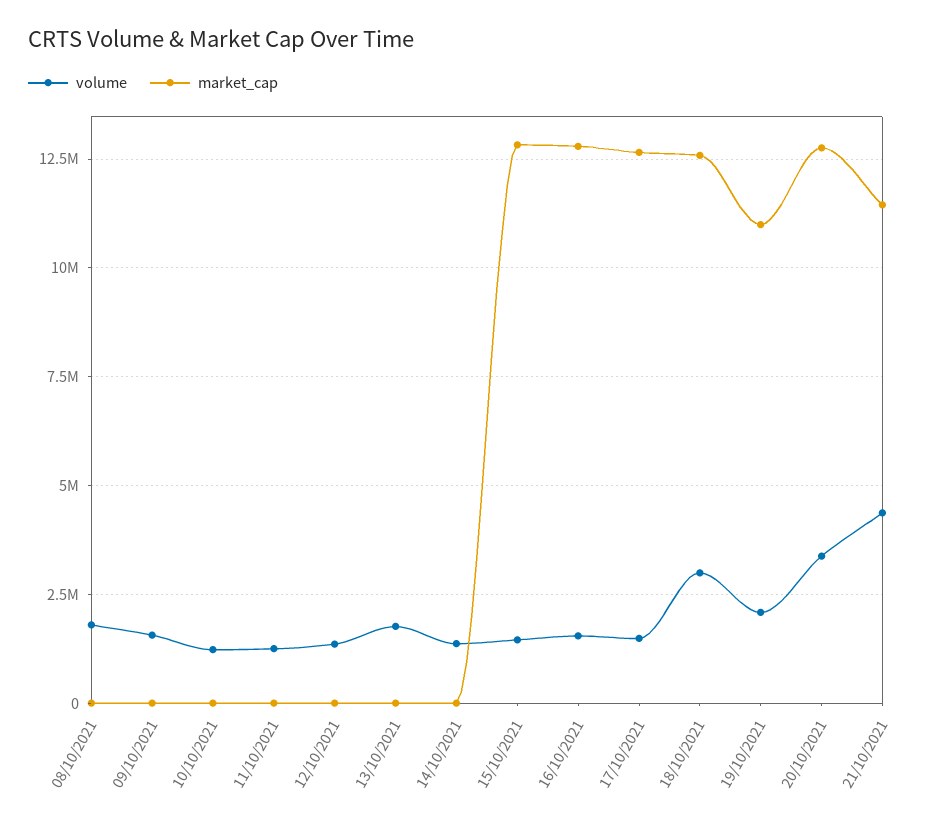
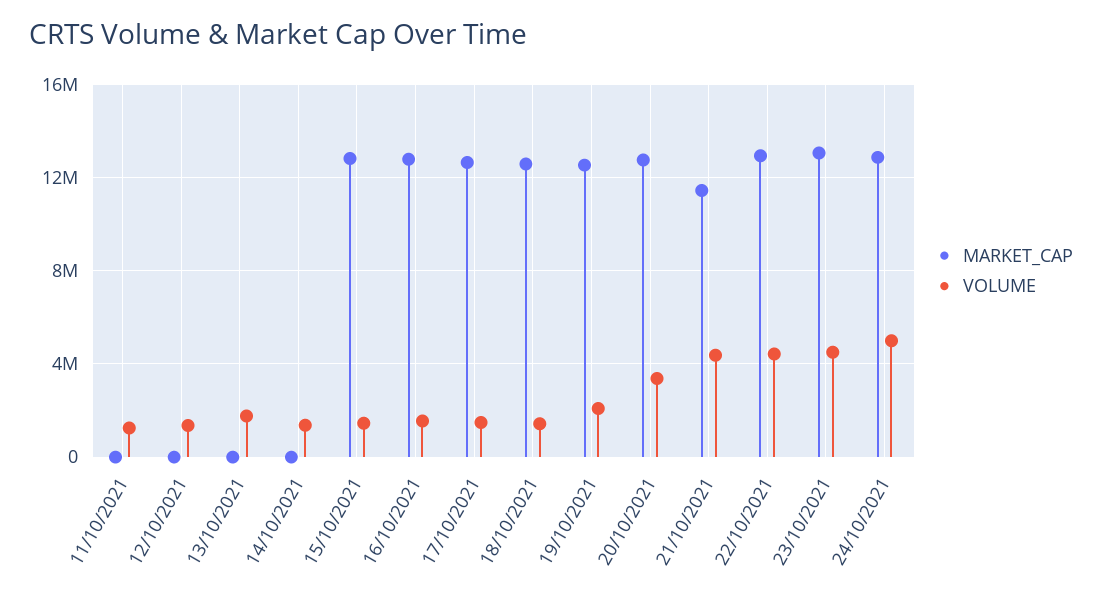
volume, 08/10/2021: 1750000 -> none
market_cap, 08/10/2021: 0 -> none
volume, 09/10/2021: 1500000 -> none
market_cap, 09/10/2021: 0 -> none
volume, 10/10/2021: 1250000 -> none
market_cap, 10/10/2021: 0 -> none
volume, 18/10/2021: 3000000 -> 1500000
market_cap, 19/10/2021: 11000000 -> 12500000
market_cap, 22/10/2021: none -> 13000000
volume, 22/10/2021: none -> 4500000
market_cap, 23/10/2021: none -> 13000000
volume, 23/10/2021: none -> 4500000
market_cap, 24/10/2021: none -> 13000000
volume, 24/10/2021: none -> 5000000

